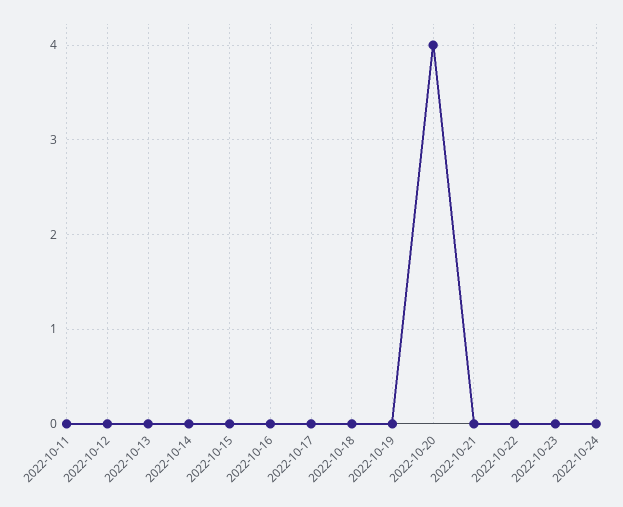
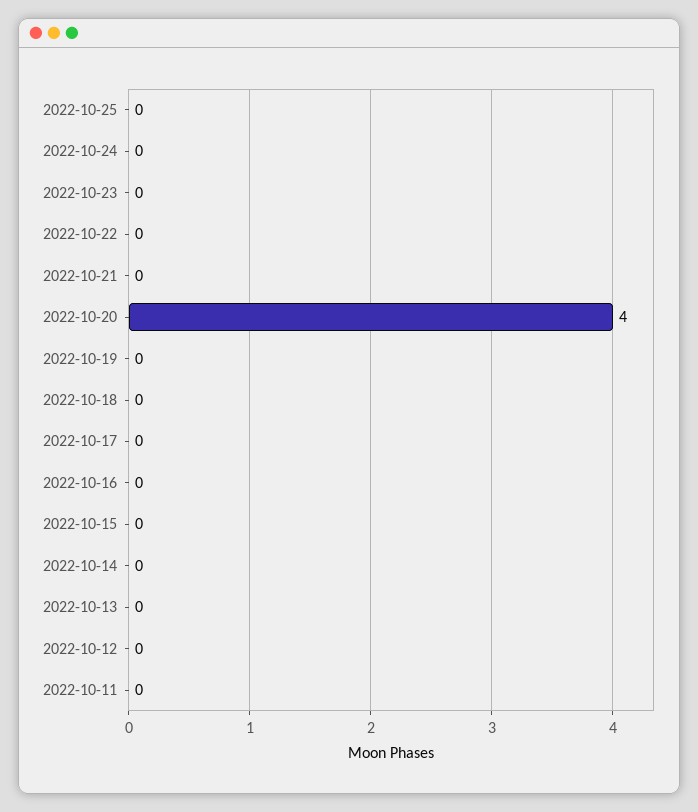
2022-10-25: none -> 0

